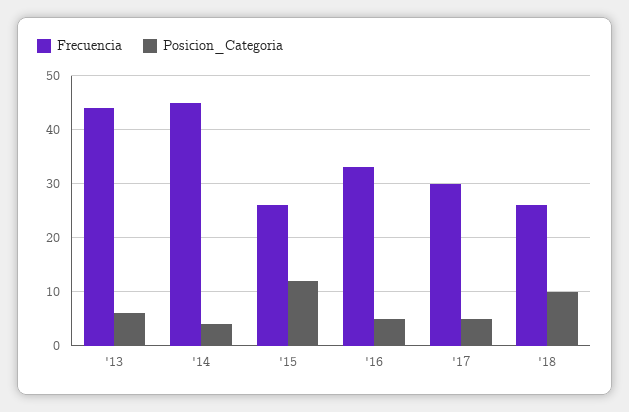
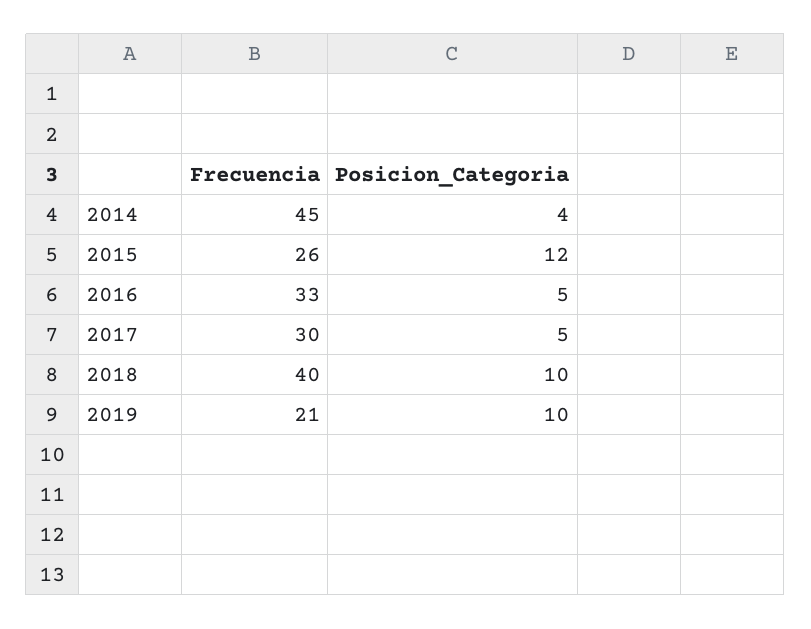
Frecuencia, '13: 45 -> none
Posicion_Categoria, '13: 5 -> none
Frecuencia, '18: 25 -> 40
Frecuencia, 2019: none -> 21
Posicion_Categoria, 2019: none -> 10

